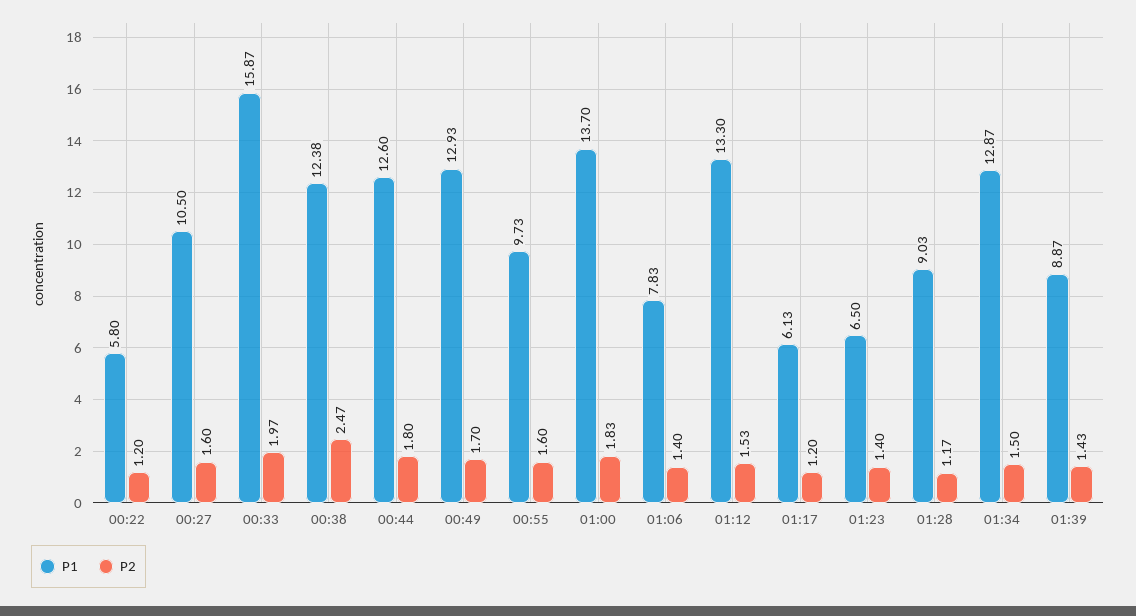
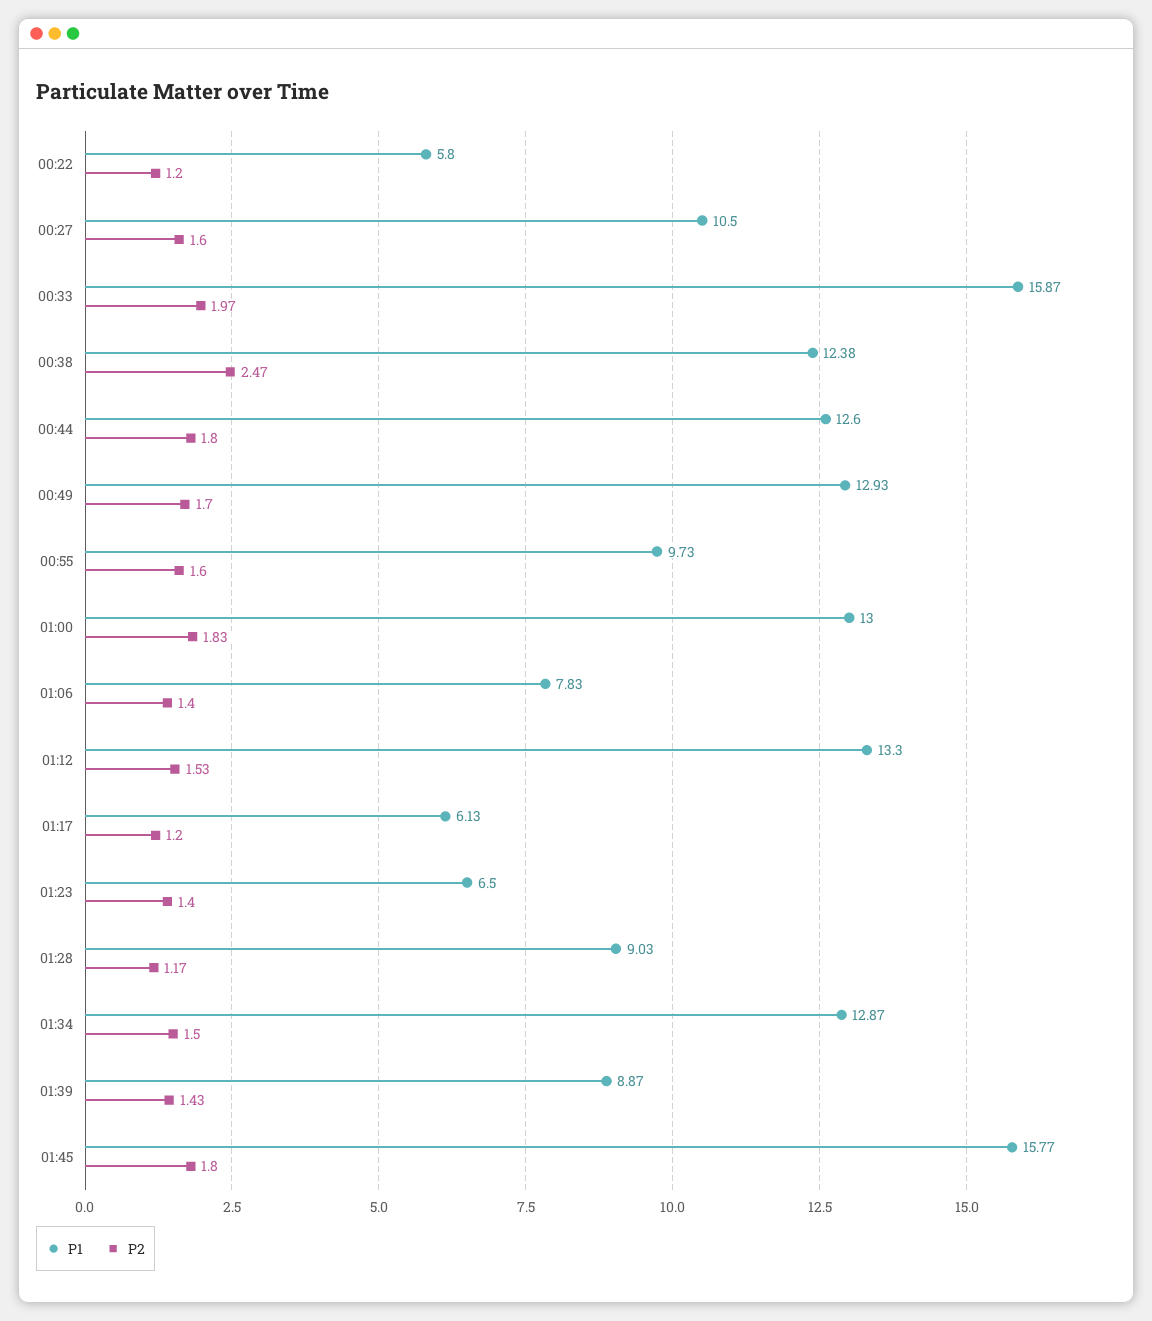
P1, 01:00: 13.7 -> 13
P1, 01:45: none -> 15.77
P2, 01:45: none -> 1.8

